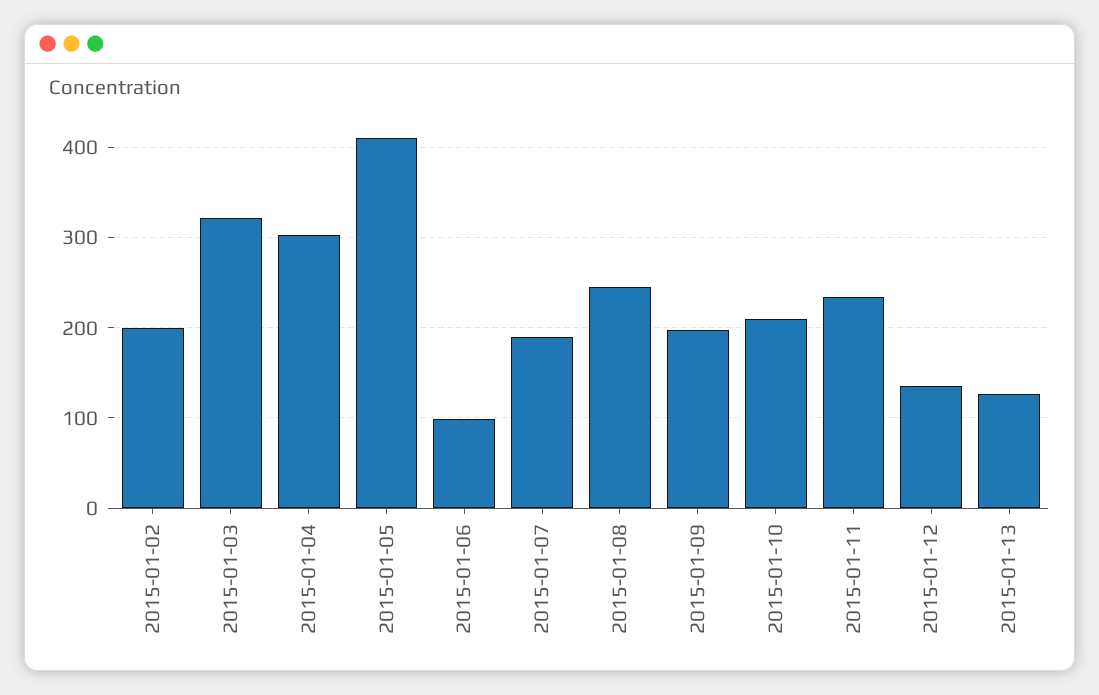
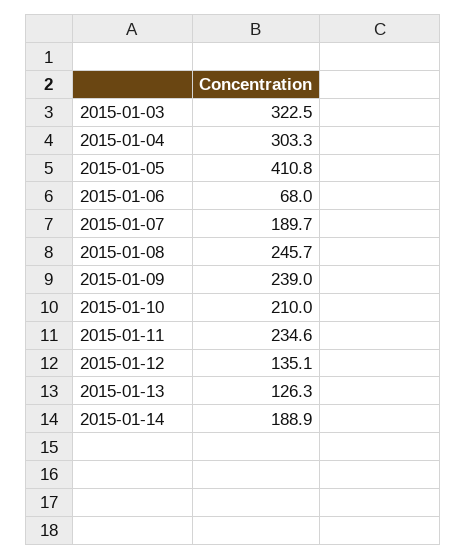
2015-01-02: 200 -> none
2015-01-06: 100 -> 68
2015-01-09: 200 -> 239
2015-01-14: none -> 188.9

